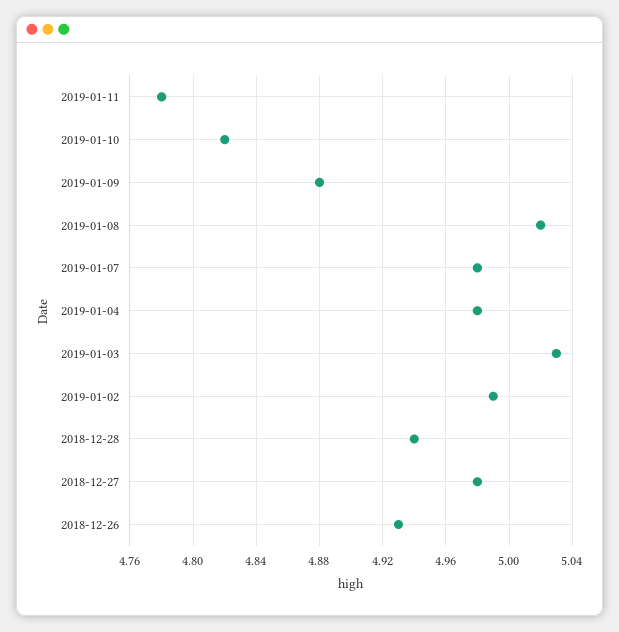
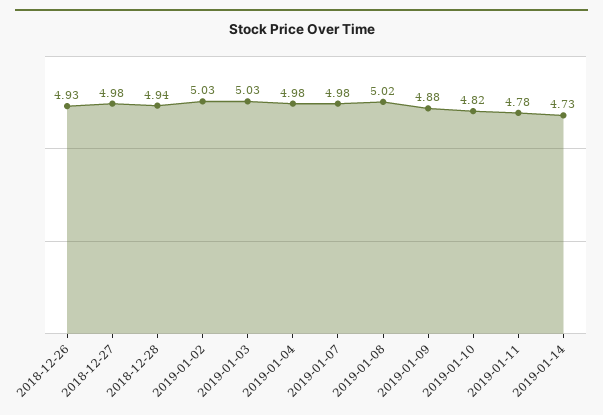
2019-01-02: 4.99 -> 5.03
2019-01-14: none -> 4.73

